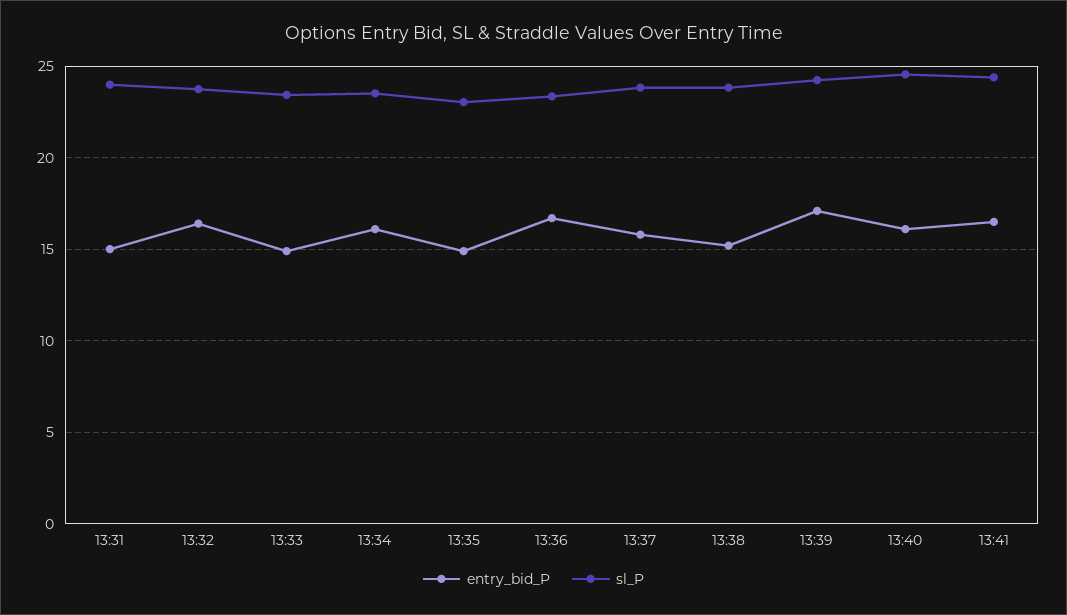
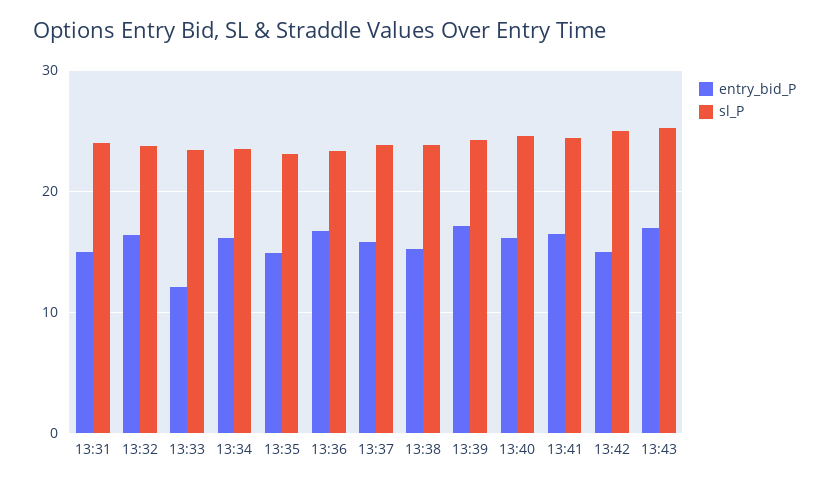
entry_bid_P, 13:33: 15 -> 12
entry_bid_P, 13:42: none -> 15
sl_P, 13:42: none -> 25
entry_bid_P, 13:43: none -> 17
sl_P, 13:43: none -> 25

